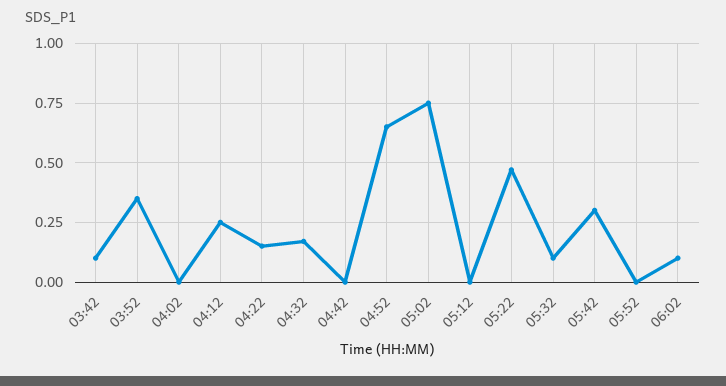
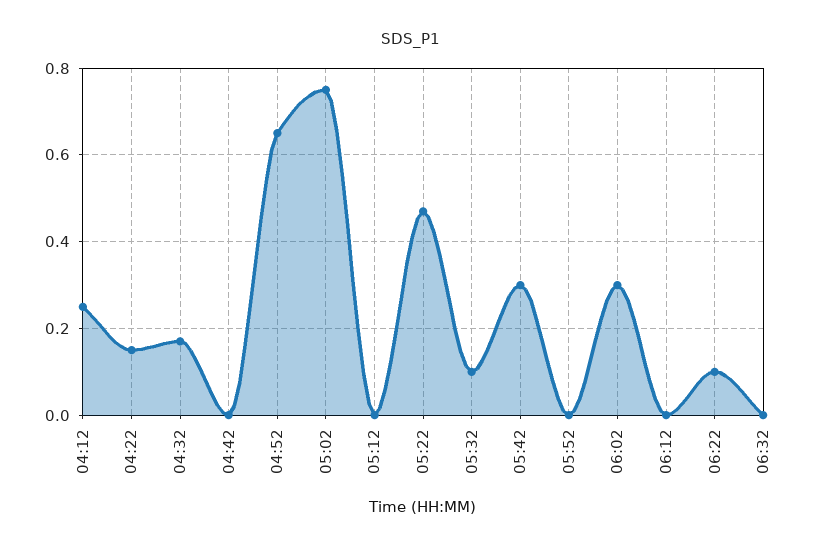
03:42: 0.1 -> none
03:52: 0.35 -> none
04:02: 0 -> none
06:02: 0.1 -> 0.3
06:12: none -> 0
06:22: none -> 0.1
06:32: none -> 0

